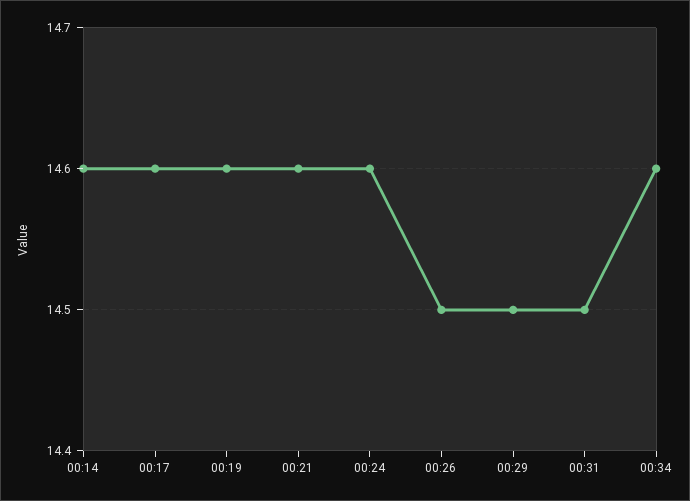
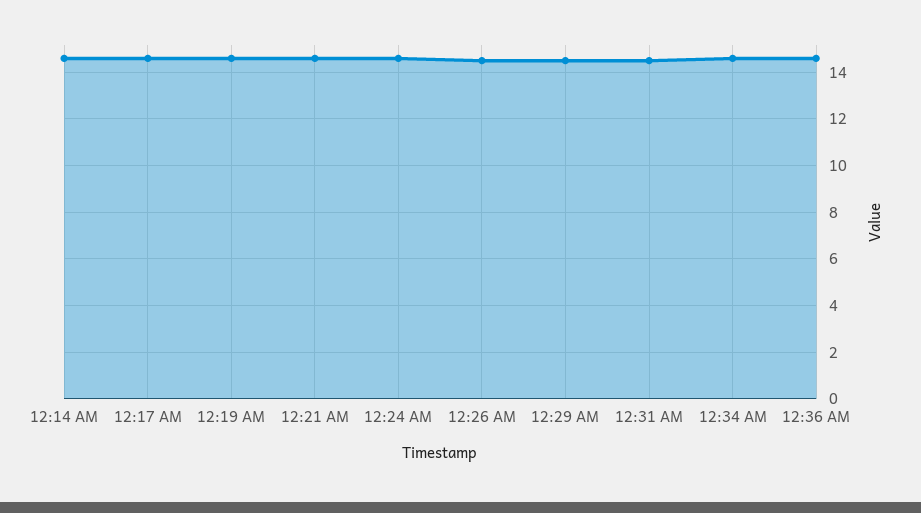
12:36 AM: none -> 14.5

